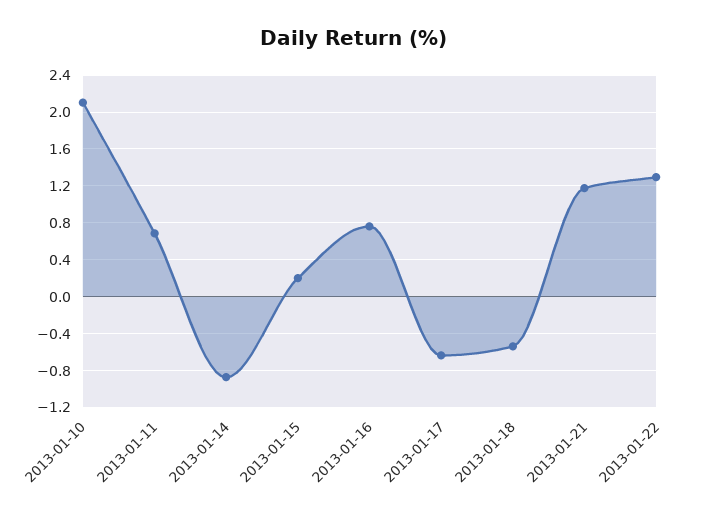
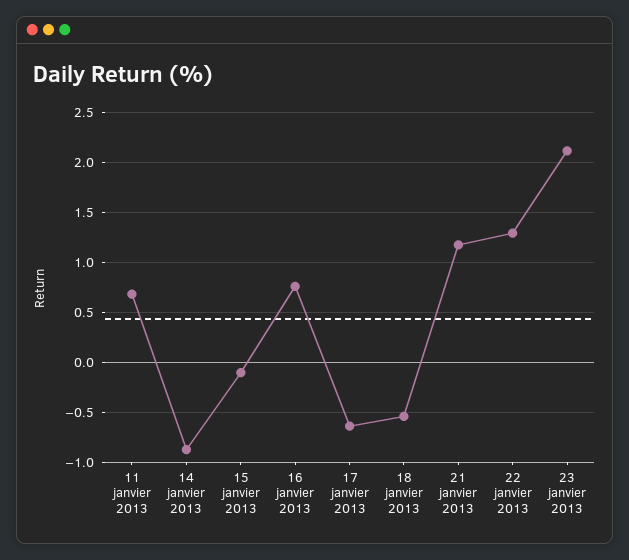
2013-01-10: 2.1 -> none
2013-01-15: 0.2 -> -0.1
23 janvier 2013: none -> 2.1

